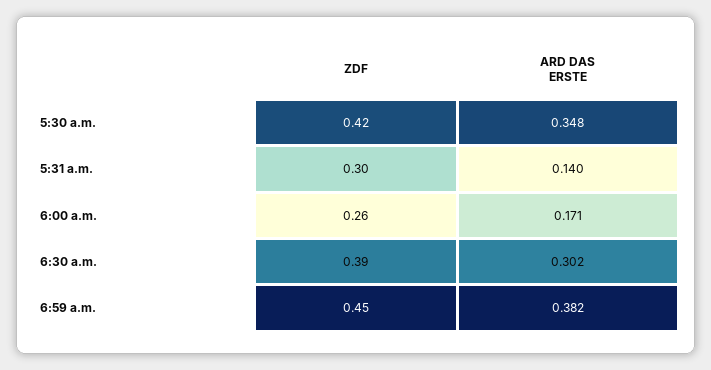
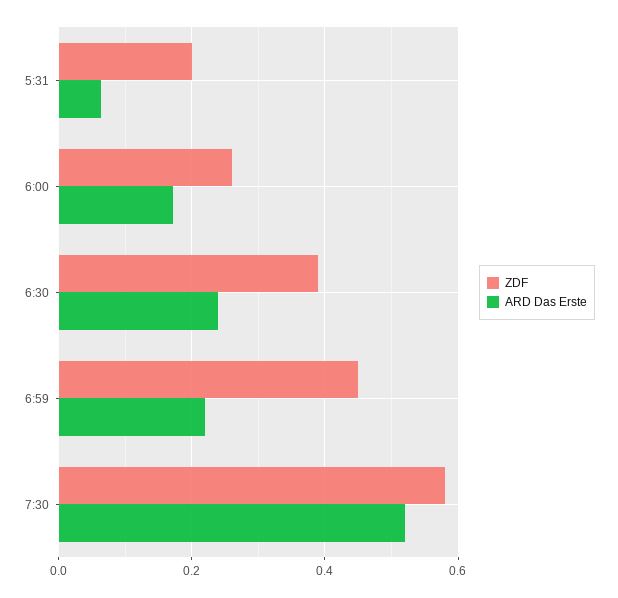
ZDF, 5:30 a.m.: 0.42 -> none
ARD DAS ERSTE, 5:30 a.m.: 0.348 -> none
ZDF, 5:31 a.m.: 0.3 -> 0.2
ARD DAS ERSTE, 5:31 a.m.: 0.14 -> 0.06
ARD DAS ERSTE, 6:30 a.m.: 0.302 -> 0.24
ARD DAS ERSTE, 6:59 a.m.: 0.382 -> 0.22
ZDF, 7:30: none -> 0.58
ARD DAS ERSTE, 7:30: none -> 0.52

